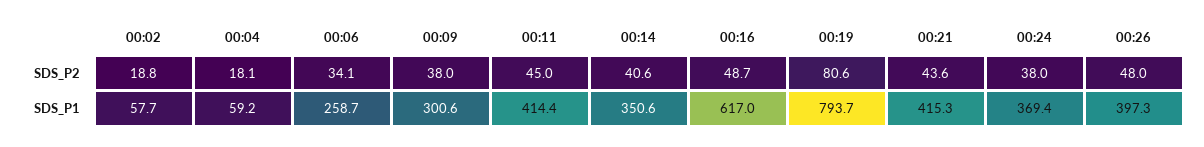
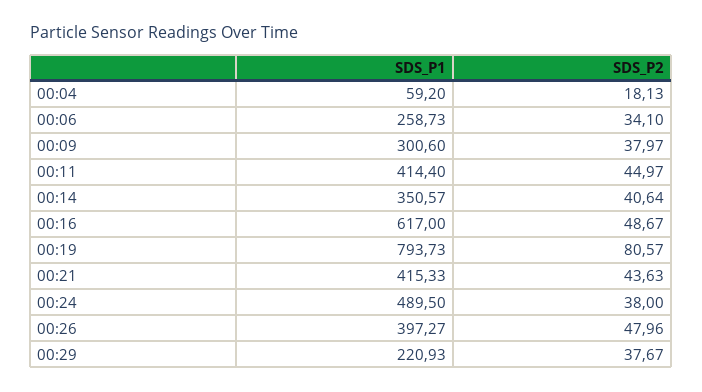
00:02, SDS_P2: 18.8 -> none
00:02, SDS_P1: 57.7 -> none
00:24, SDS_P1: 369.4 -> 489.5
00:29, SDS_P1: none -> 220.93
00:29, SDS_P2: none -> 37.67

